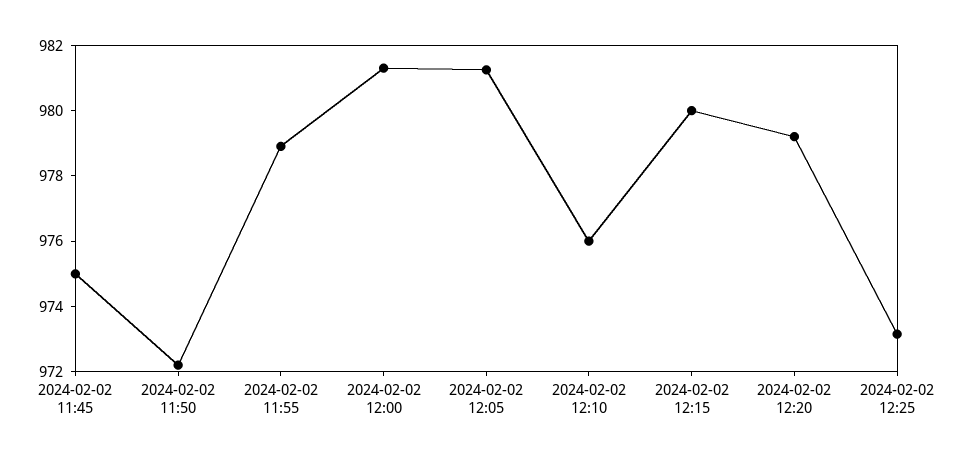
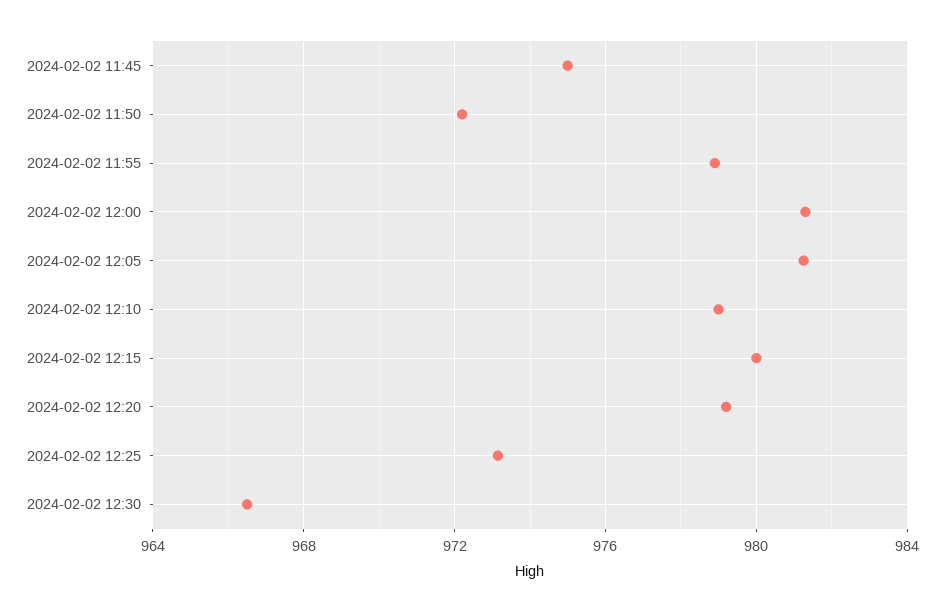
2024-02-02 12:10: 976 -> 979
2024-02-02 12:30: none -> 966.5

